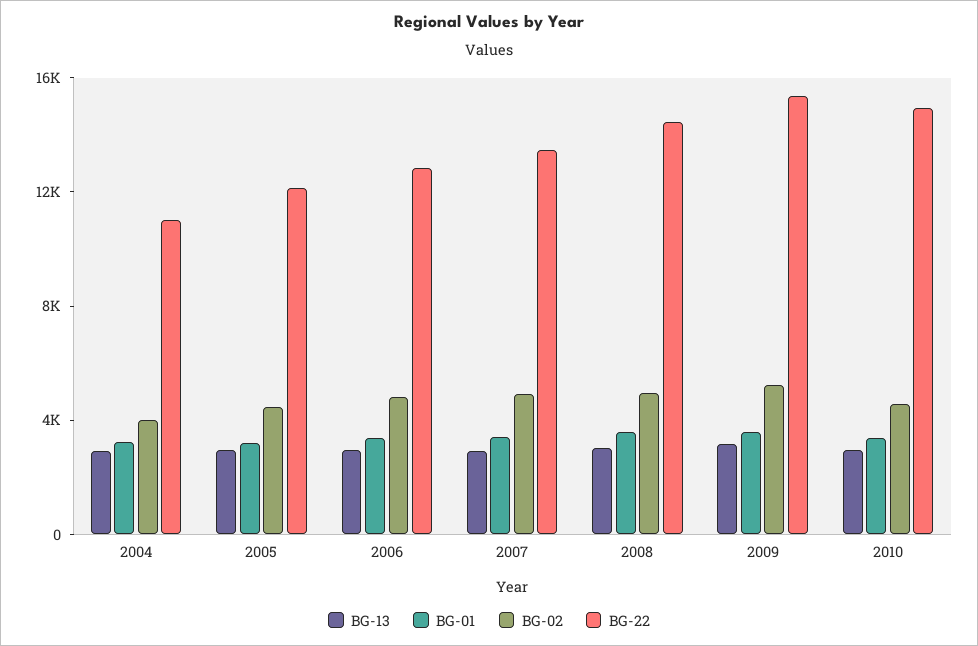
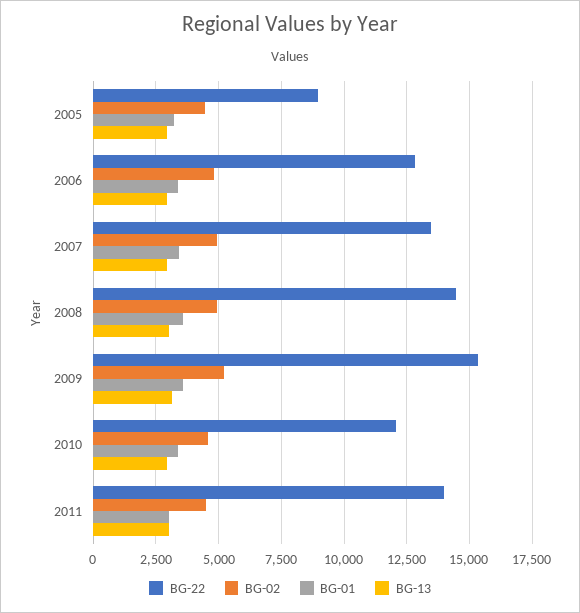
BG-13, 2004: 3000 -> none
BG-01, 2004: 3000 -> none
BG-02, 2004: 4000 -> none
BG-22, 2004: 11000 -> none
BG-22, 2005: 12000 -> 9000
BG-22, 2010: 15000 -> 12000
BG-22, 2011: none -> 14000
BG-02, 2011: none -> 4500
BG-01, 2011: none -> 3000
BG-13, 2011: none -> 3000

